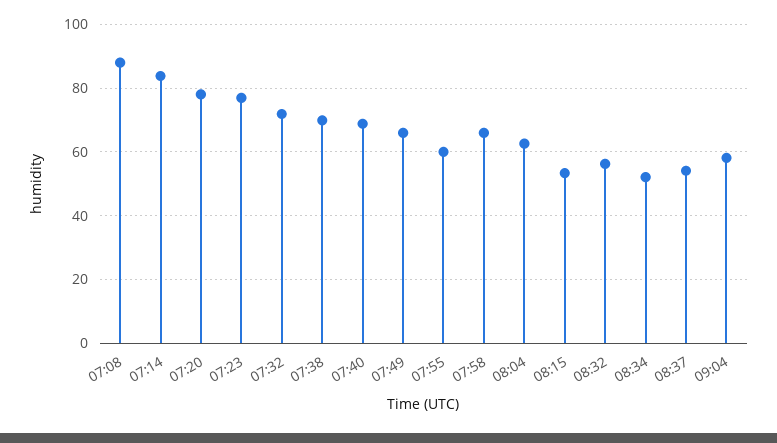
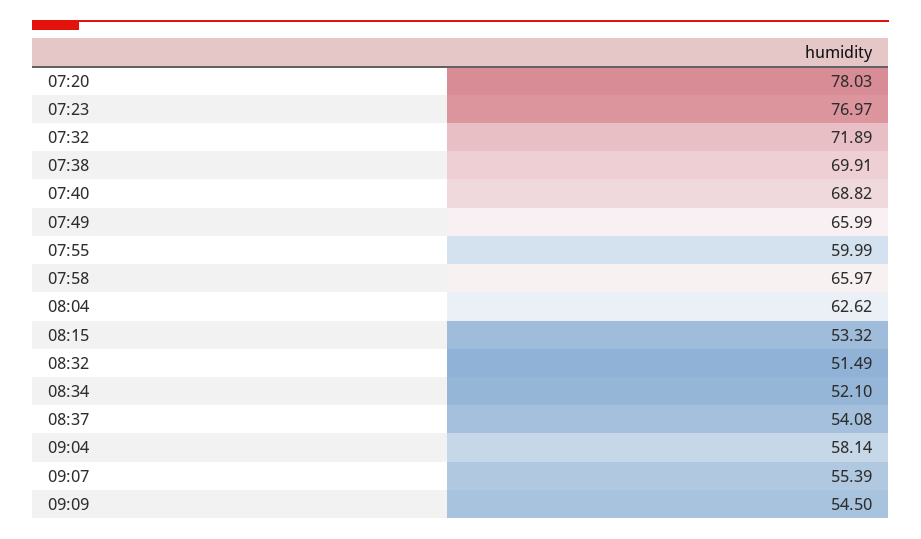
07:08: 88 -> none
07:14: 84 -> none
08:32: 56 -> 51.49
09:07: none -> 55.39
09:09: none -> 54.5

